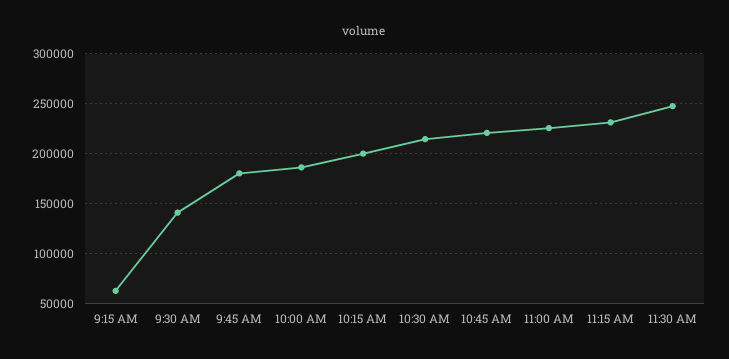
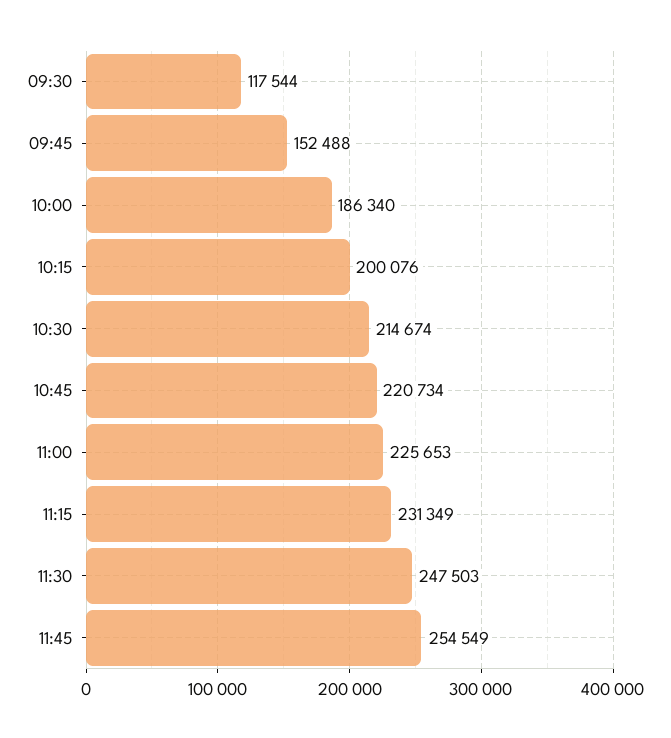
9:15 AM: 60000 -> none
9:30 AM: 140000 -> 117544
9:45 AM: 180000 -> 152488
11:45: none -> 254549

